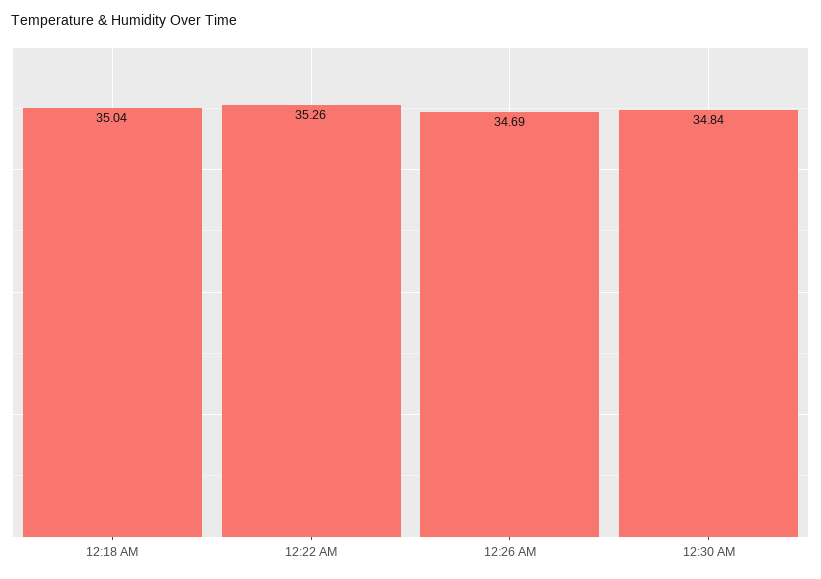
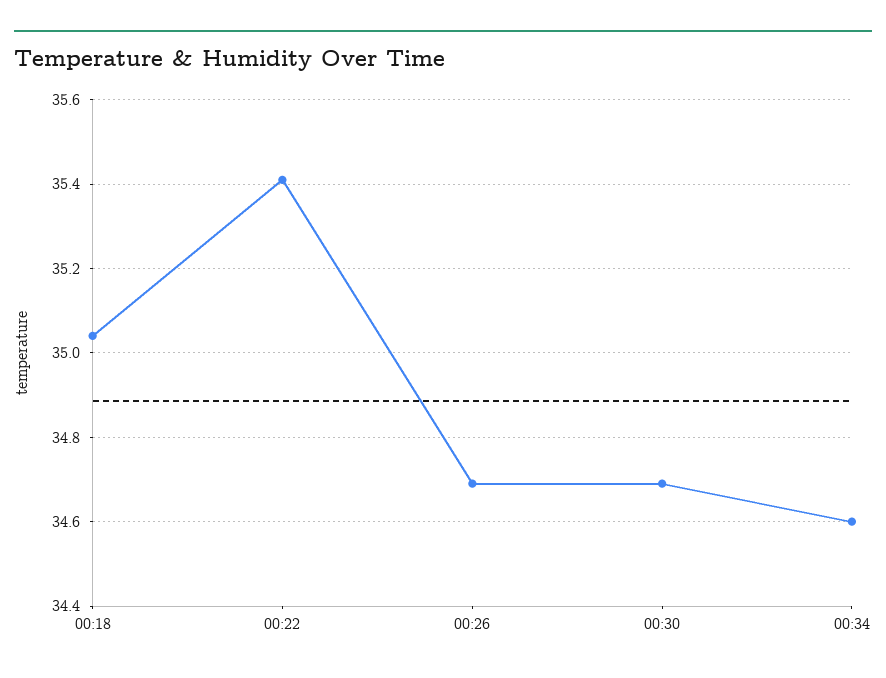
12:22 AM: 35.26 -> 35.4
12:30 AM: 34.84 -> 34.7
00:34: none -> 34.6

